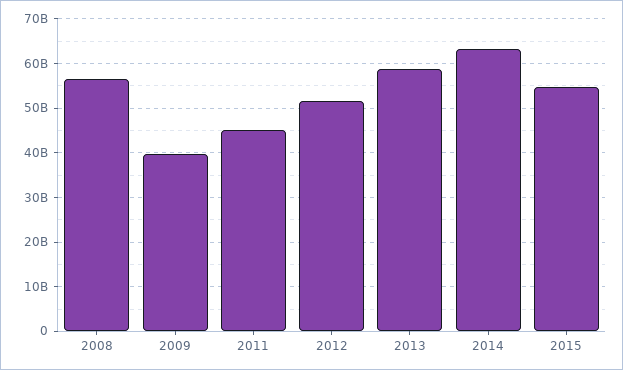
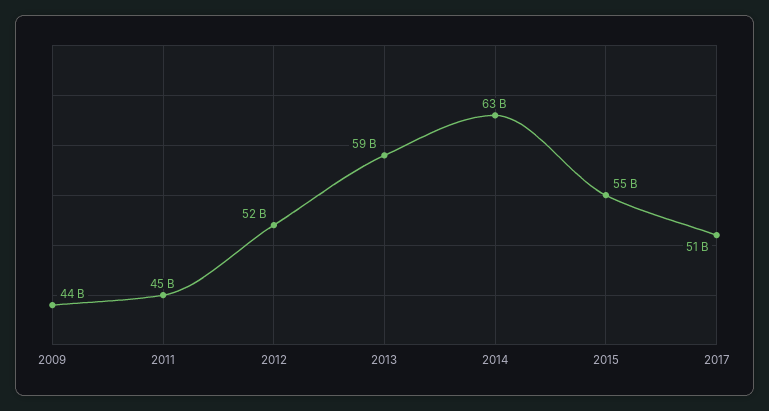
2008: 56000000000 -> none
2009: 40000000000 -> 44000000000
2017: none -> 51000000000

